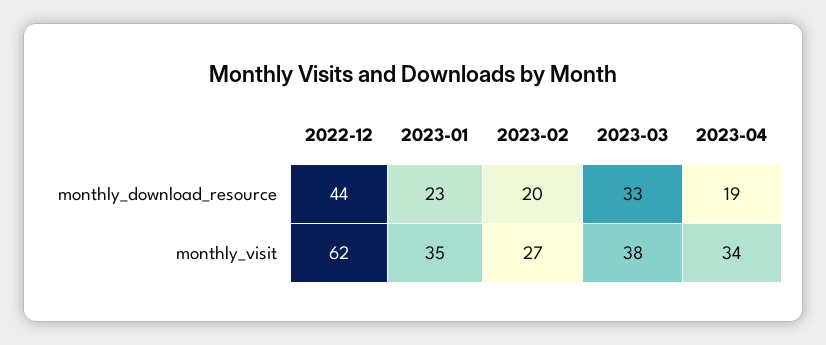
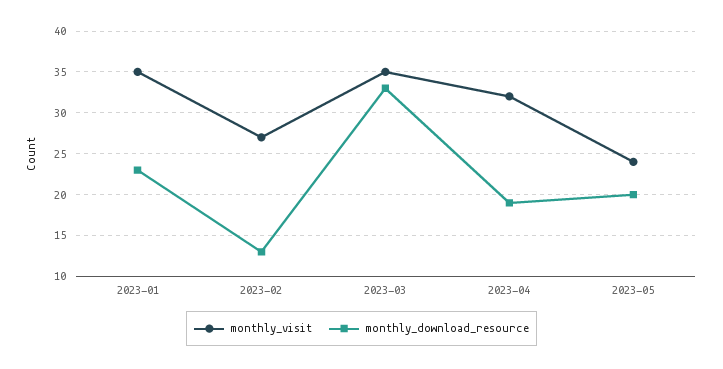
monthly_download_resource, 2022-12: 44 -> none
monthly_download_resource, 2023-02: 20 -> 13
monthly_visit, 2022-12: 62 -> none
monthly_visit, 2023-03: 38 -> 35
monthly_visit, 2023-04: 34 -> 32
monthly_visit, 2023-05: none -> 24
monthly_download_resource, 2023-05: none -> 20

